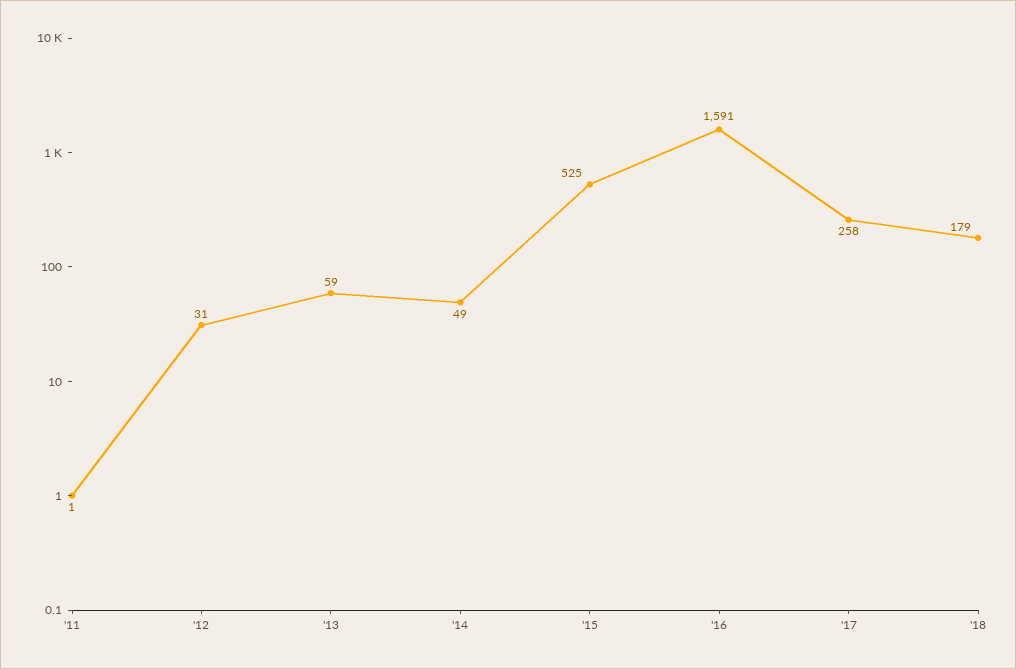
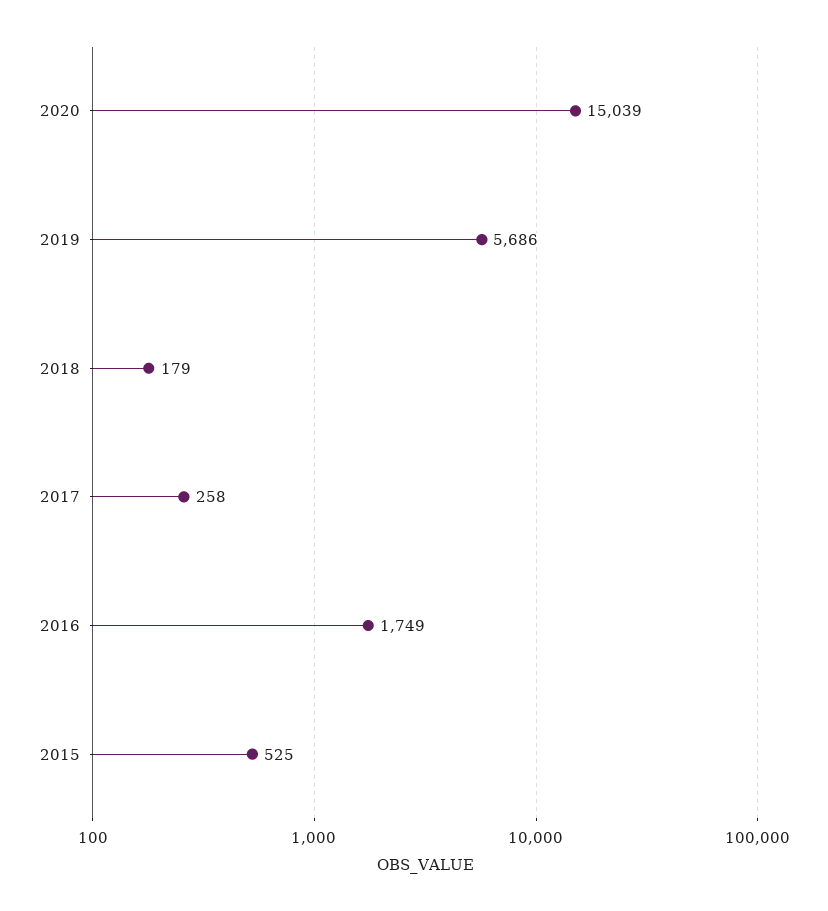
'11: 1 -> none
'12: 31 -> none
'13: 59 -> none
'14: 49 -> none
'16: 1591 -> 1749
2020: none -> 15039
2019: none -> 5686

